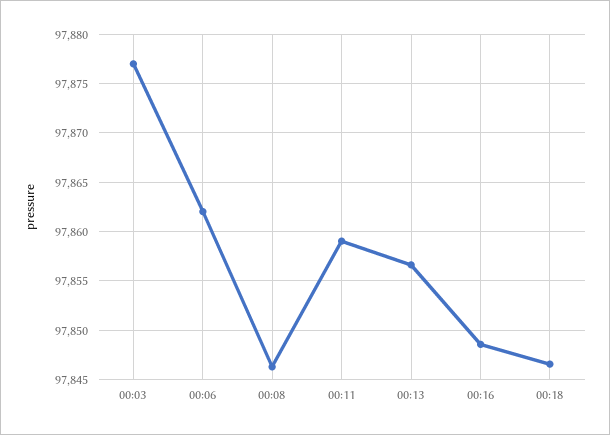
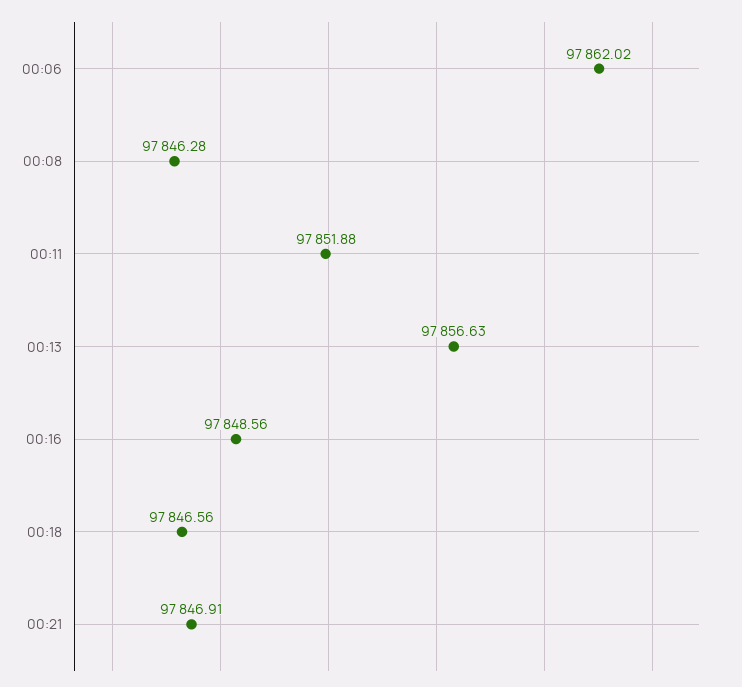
00:03: 97877 -> none
00:11: 97859 -> 97851.88
00:21: none -> 97846.91

